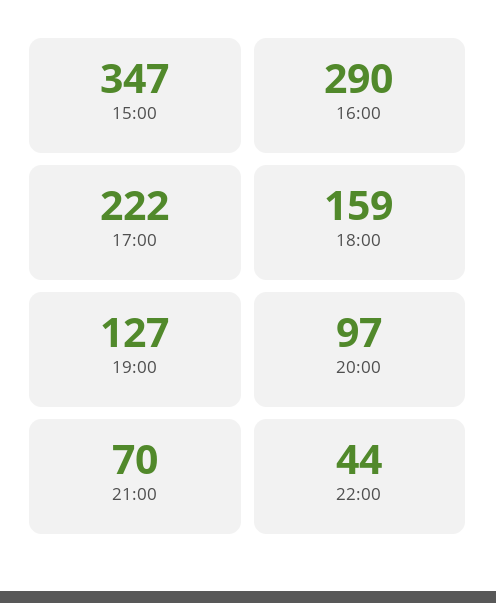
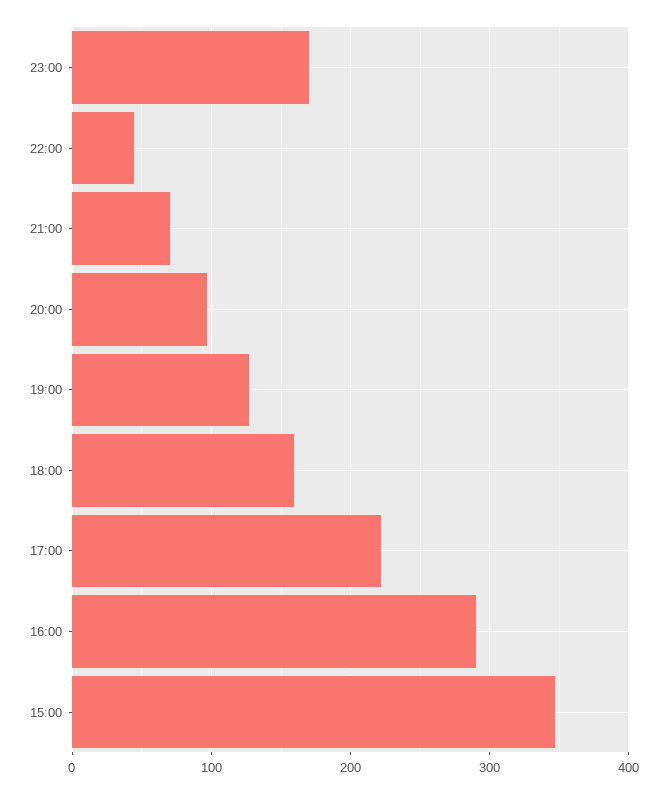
23:00: none -> 170

